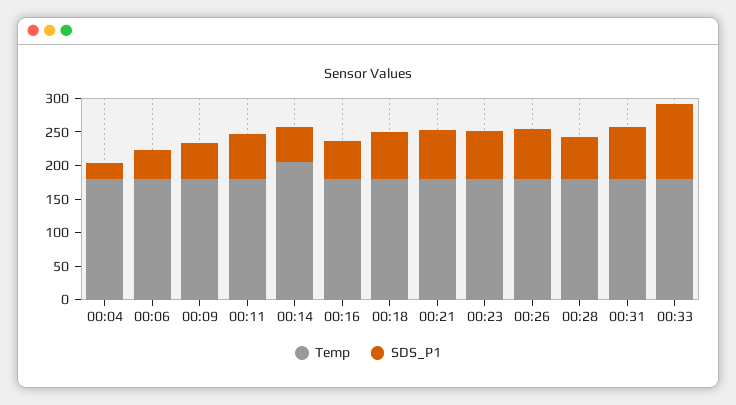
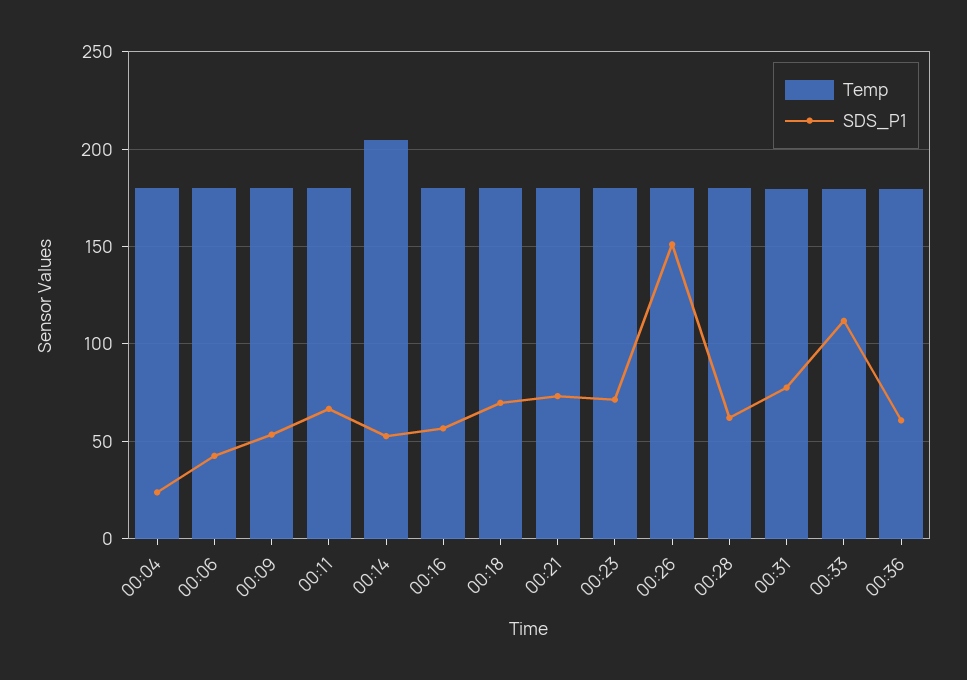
SDS_P1, 00:26: 75 -> 150
Temp, 00:36: none -> 180
SDS_P1, 00:36: none -> 60

